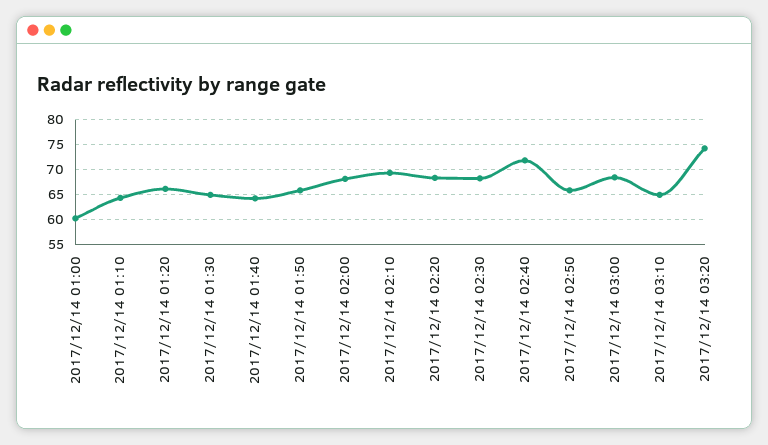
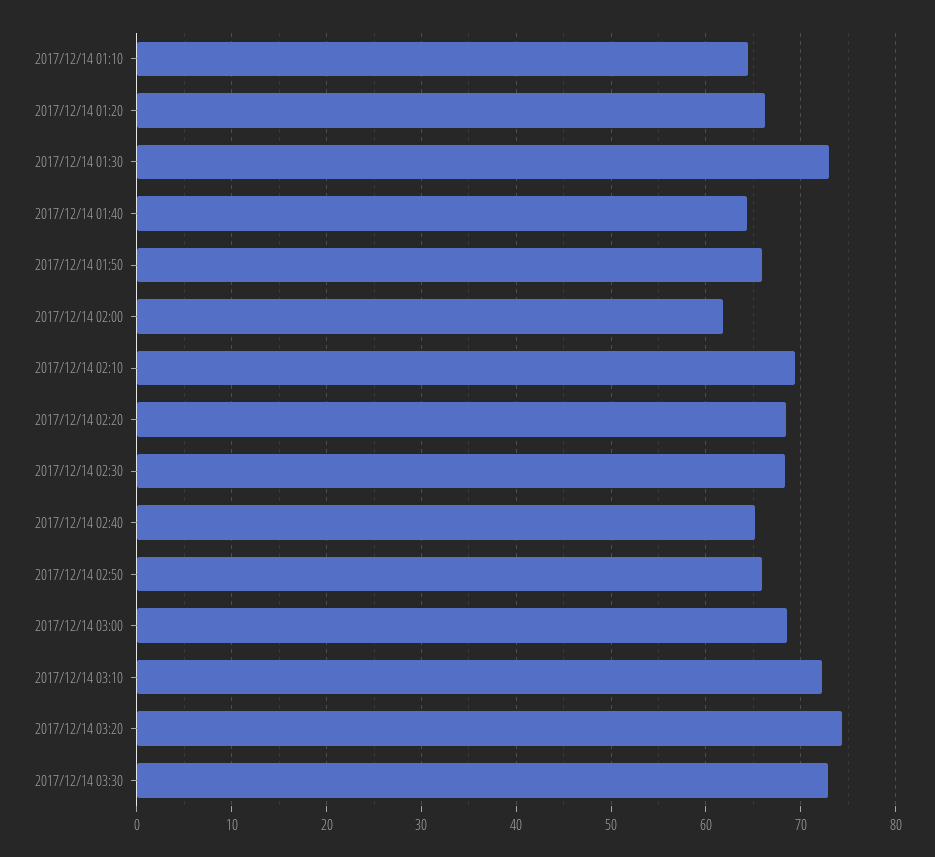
2017/12/14 01:00: 60 -> none
2017/12/14 01:30: 65 -> 73
2017/12/14 02:00: 67.5 -> 62
2017/12/14 02:40: 72.5 -> 65
2017/12/14 03:10: 65 -> 72
2017/12/14 03:30: none -> 73

